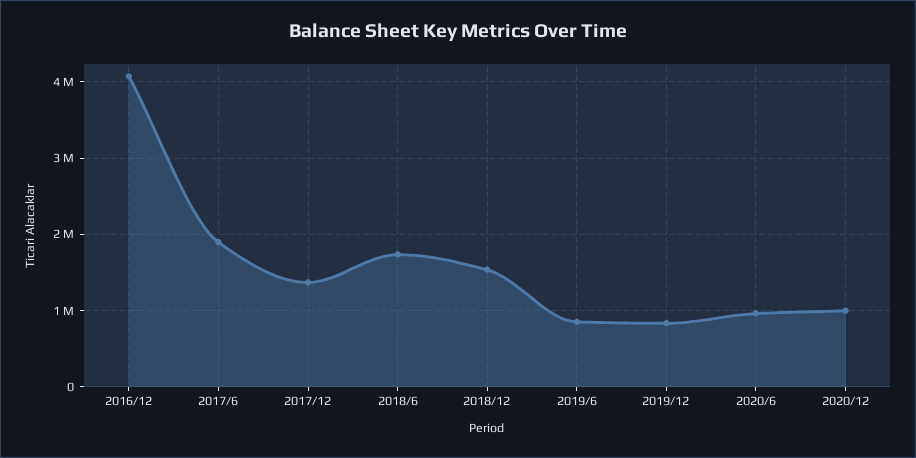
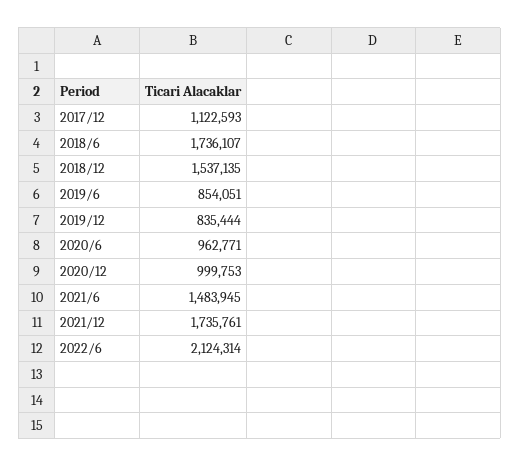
2016/12: 4100000 -> none
2017/6: 1900000 -> none
2017/12: 1400000 -> 1122593
2021/6: none -> 1483945
2021/12: none -> 1735761
2022/6: none -> 2124314

